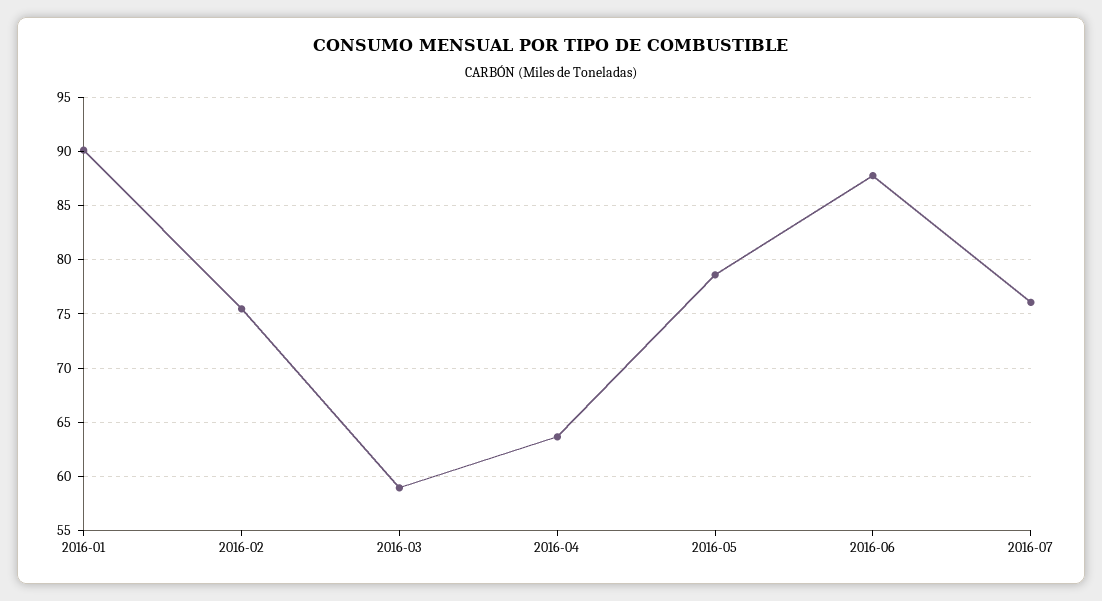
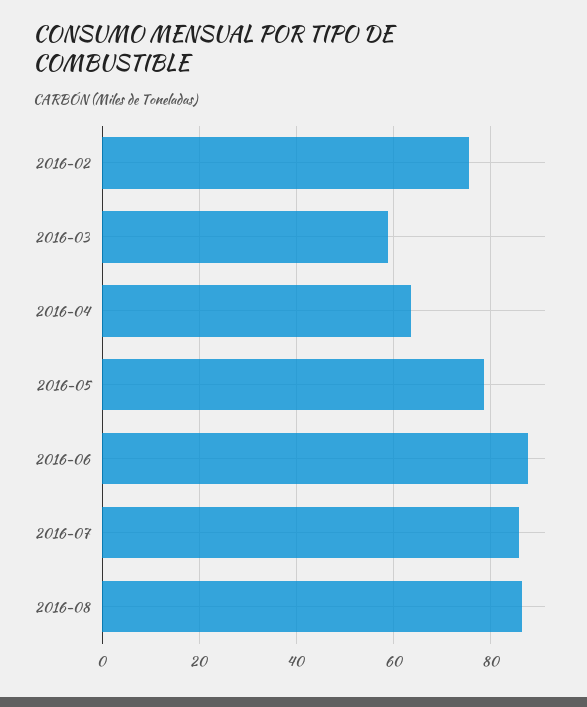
2016-01: 90 -> none
2016-07: 76 -> 86
2016-08: none -> 86

